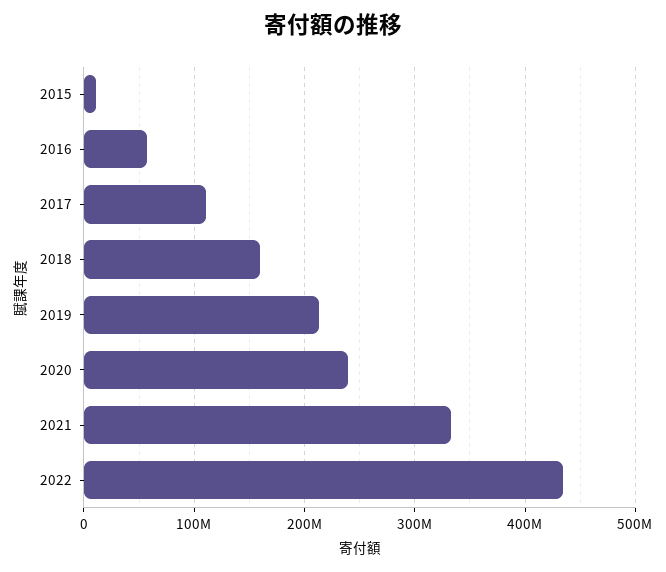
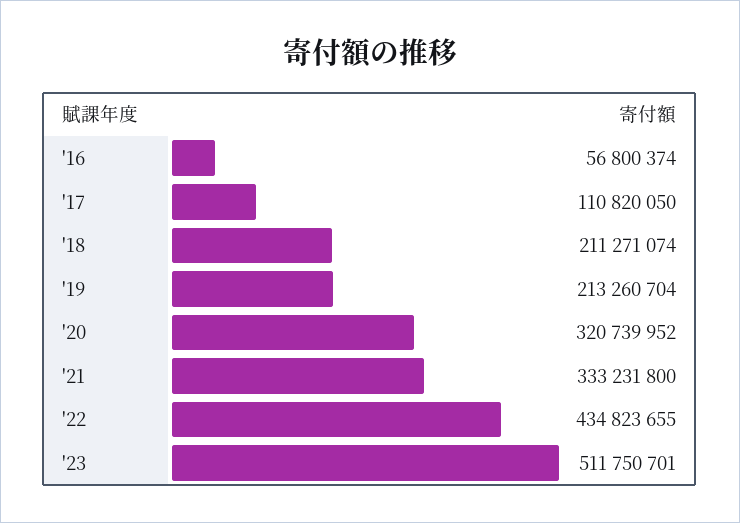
2015: 10000000 -> none
2018: 160000000 -> 211271074
2020: 240000000 -> 320739952
'23: none -> 511750701

